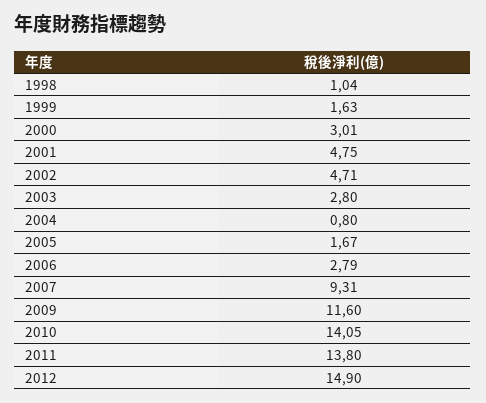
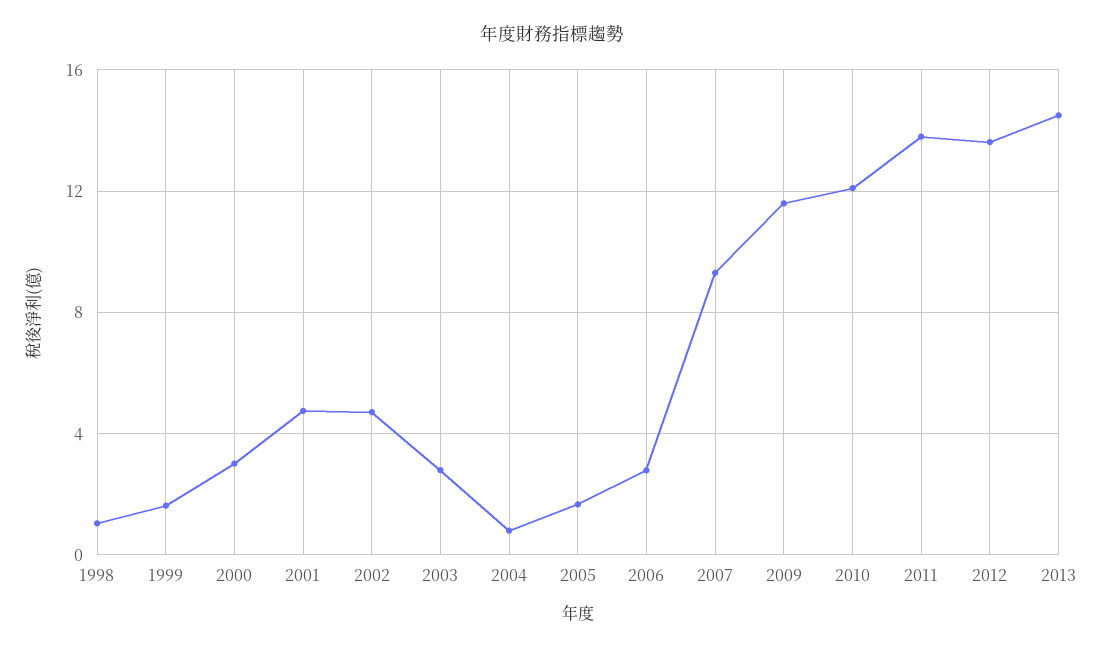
2010: 14.05 -> 12
2012: 14.9 -> 13.5
2013: none -> 14.5

